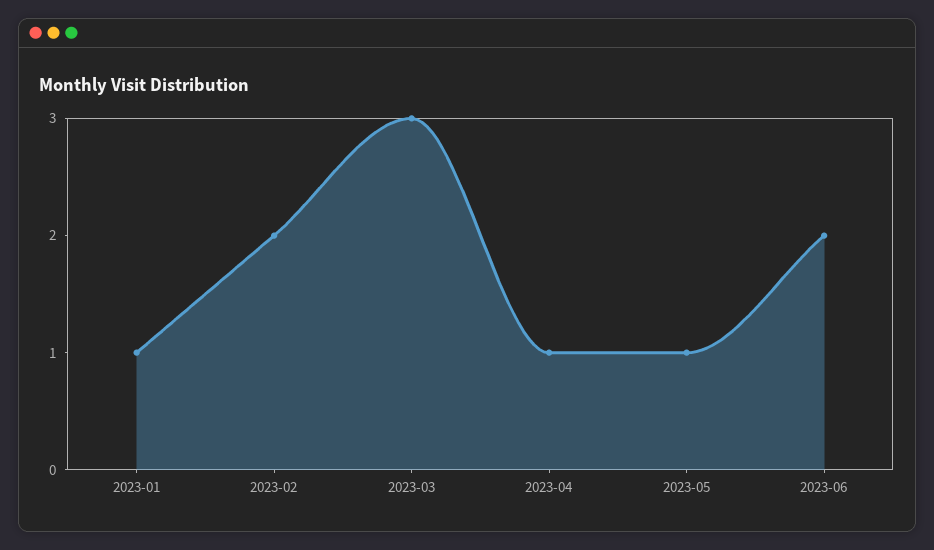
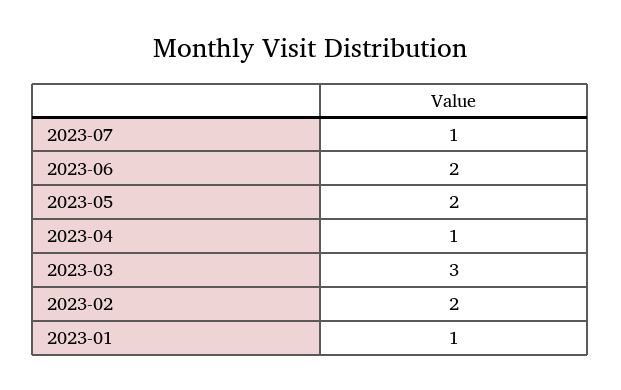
2023-05: 1 -> 2
2023-07: none -> 1

